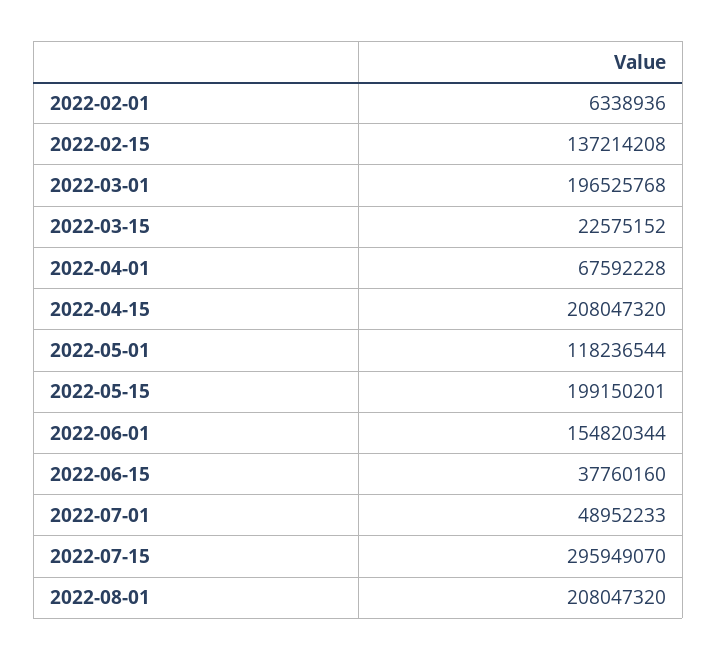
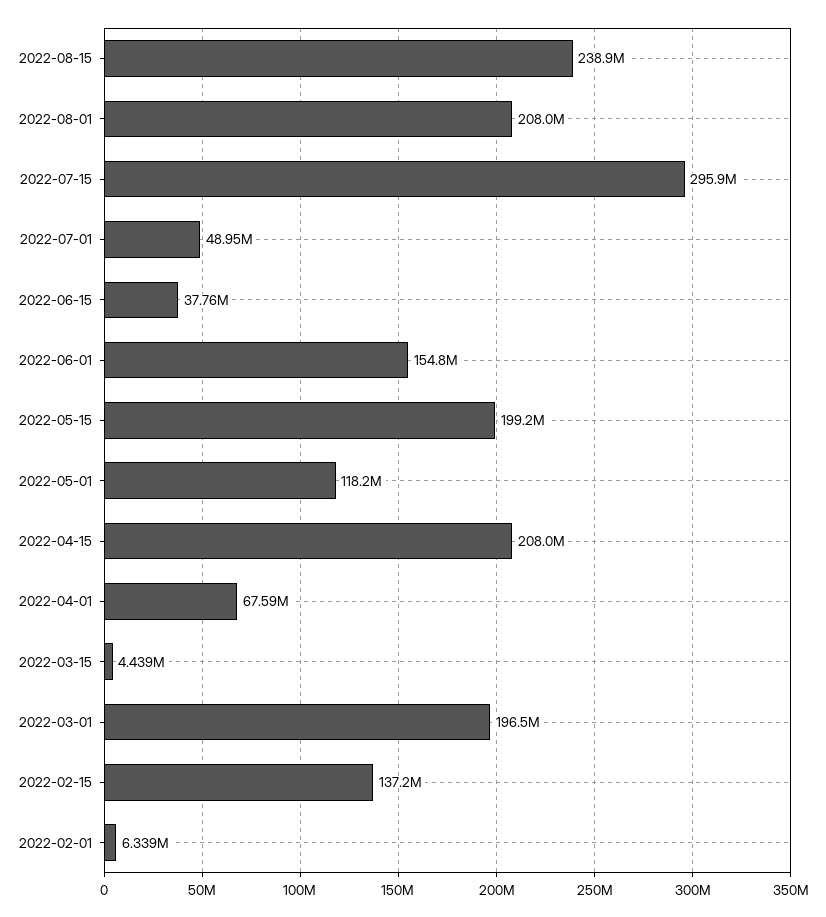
2022-03-15: 22575152 -> 4439000
2022-08-15: none -> 238900000

